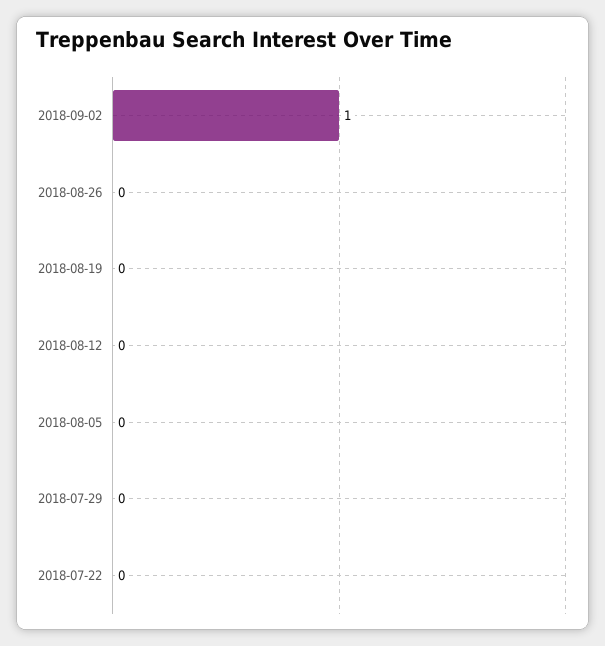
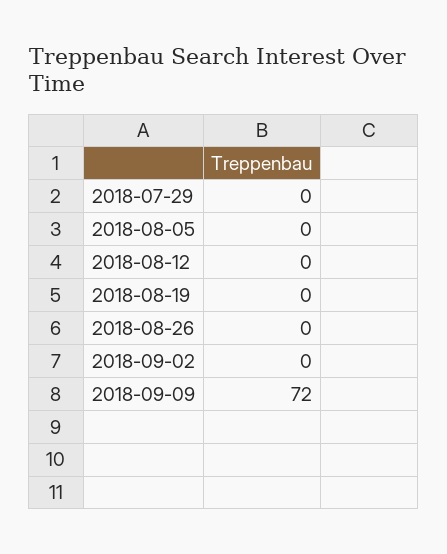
2018-09-02: 1 -> 0
2018-07-22: 0 -> none
2018-09-09: none -> 72

